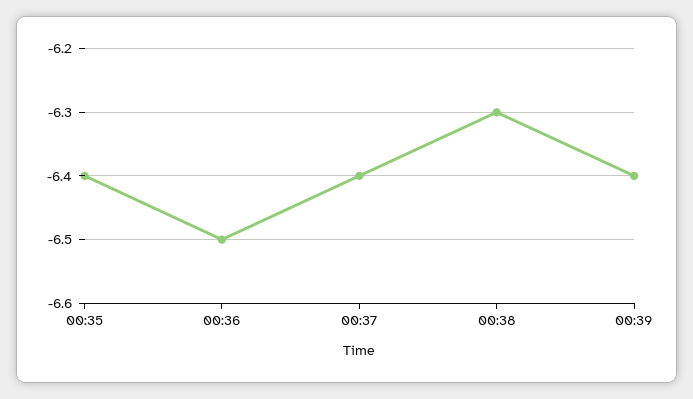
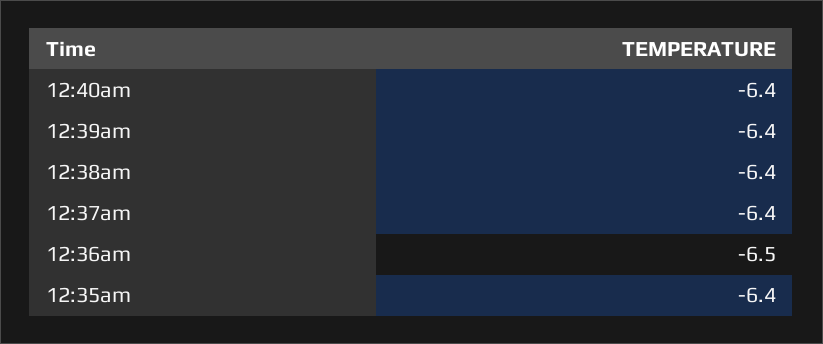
00:38: -6.3 -> -6.4
12:40am: none -> -6.4

